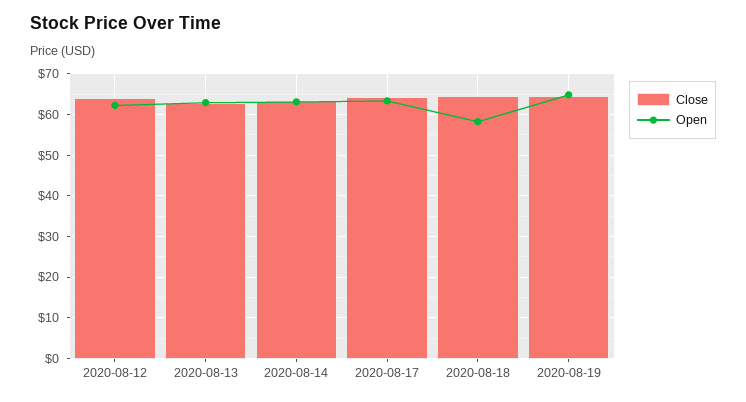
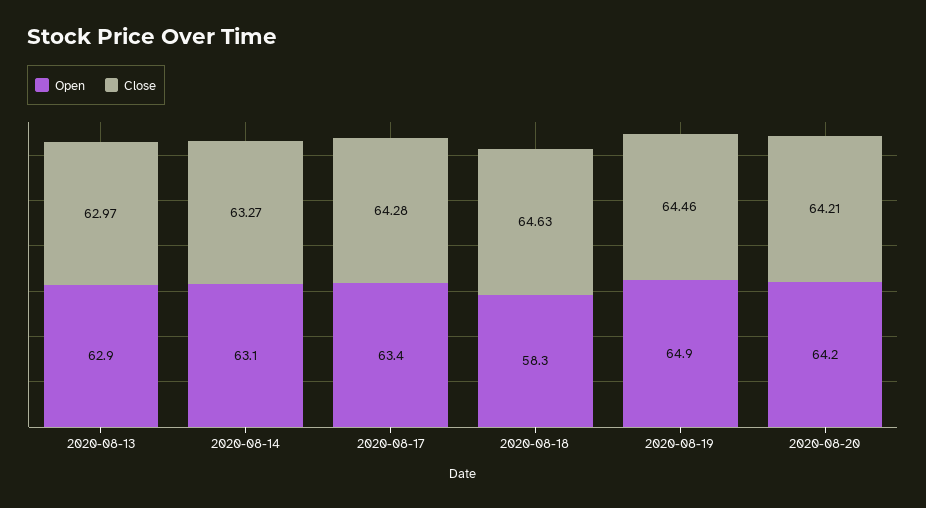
Close, 2020-08-12: 64 -> none
Open, 2020-08-12: 62 -> none
Open, 2020-08-20: none -> 64.2
Close, 2020-08-20: none -> 64.21

